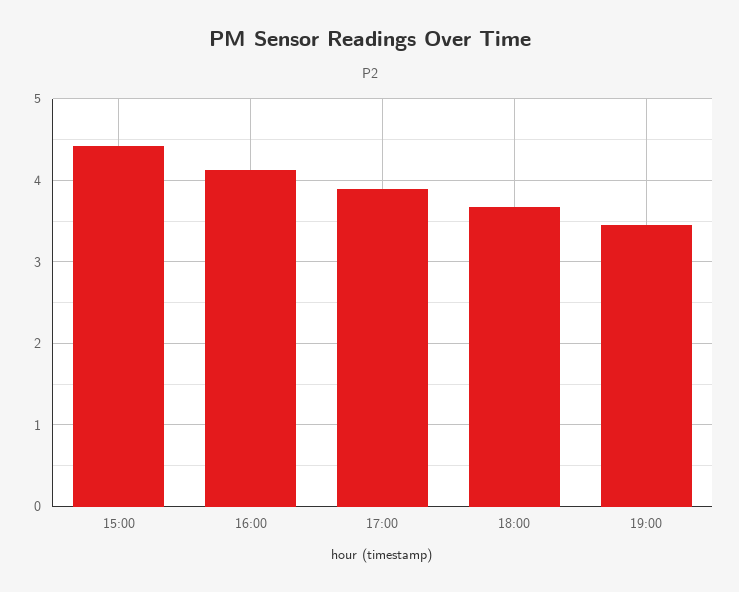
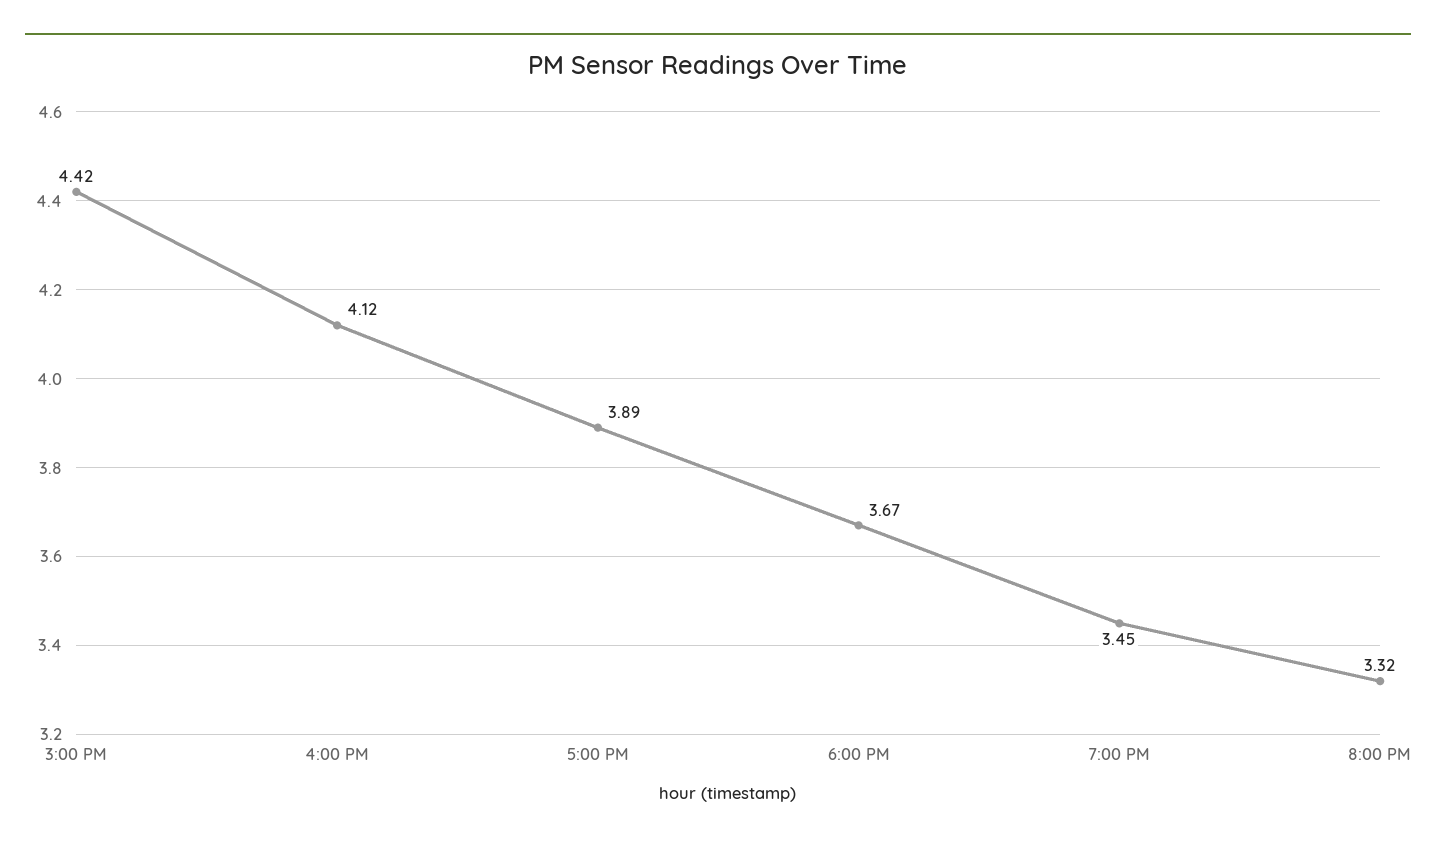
8:00 PM: none -> 3.32

